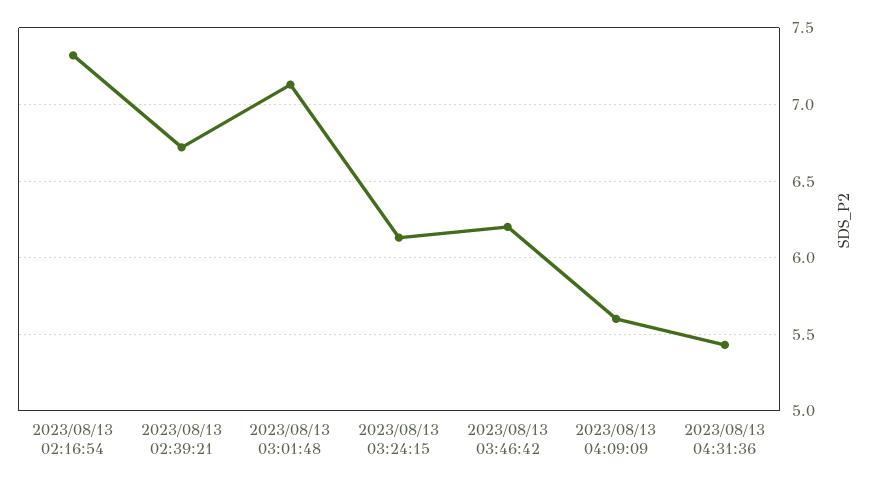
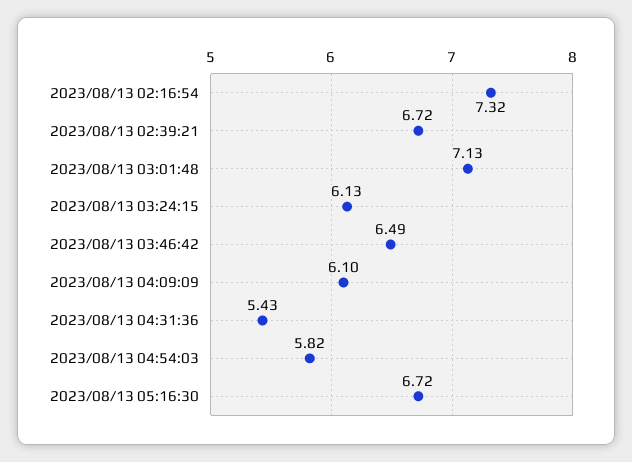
2023/08/13 03:46:42: 6.2 -> 6.49
2023/08/13 04:09:09: 5.6 -> 6.1
2023/08/13 04:54:03: none -> 5.82
2023/08/13 05:16:30: none -> 6.72

